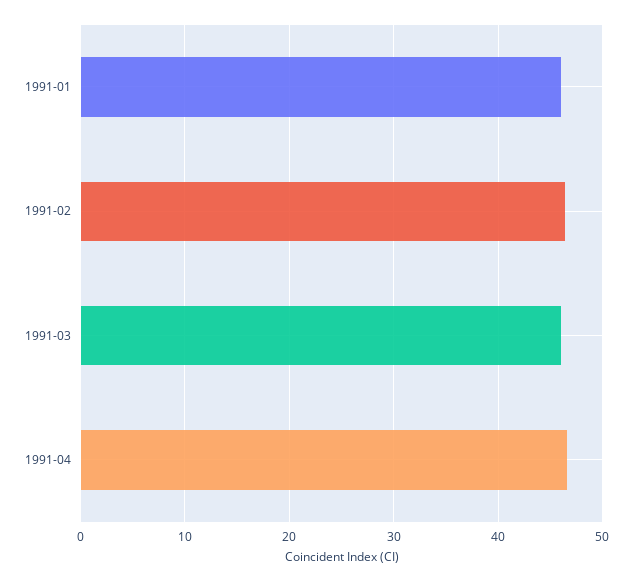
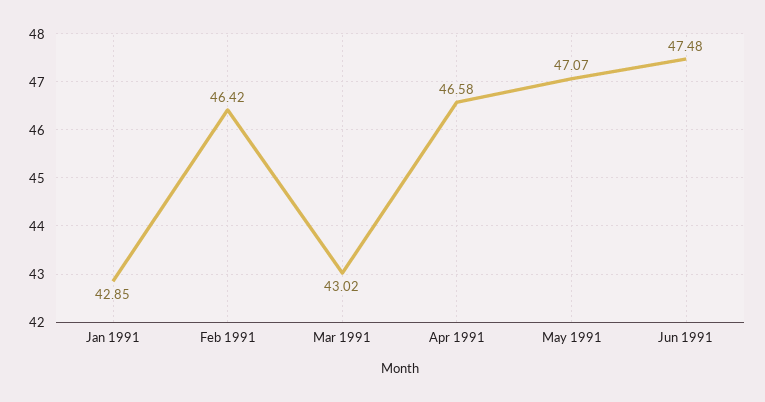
1991-01: 46 -> 42.85
1991-03: 46 -> 43.02
May 1991: none -> 47.07
Jun 1991: none -> 47.48

